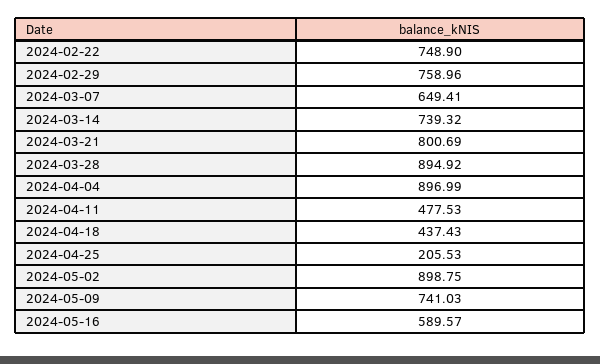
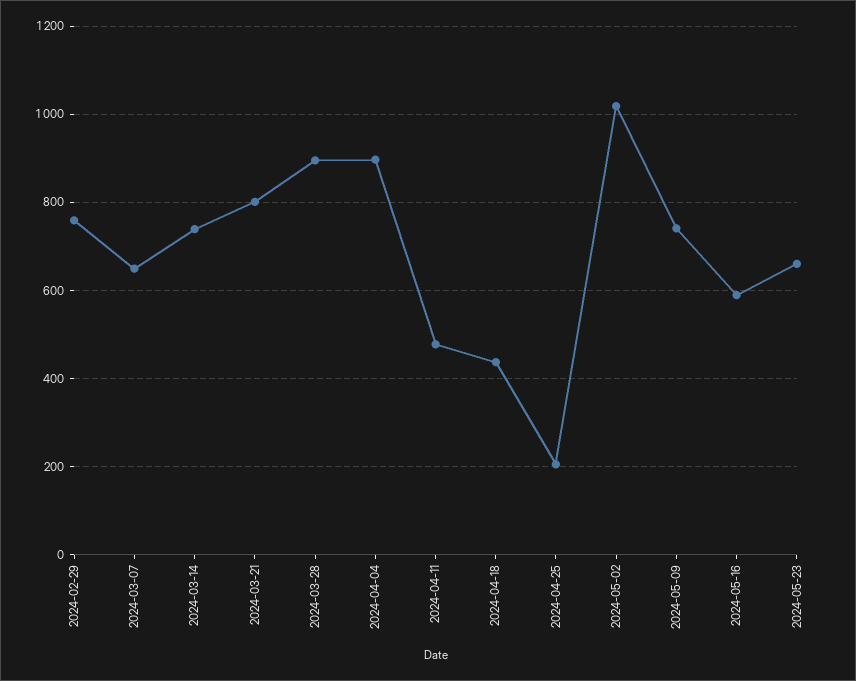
2024-02-22: 748.9 -> none
2024-05-02: 898.75 -> 1020
2024-05-23: none -> 660

